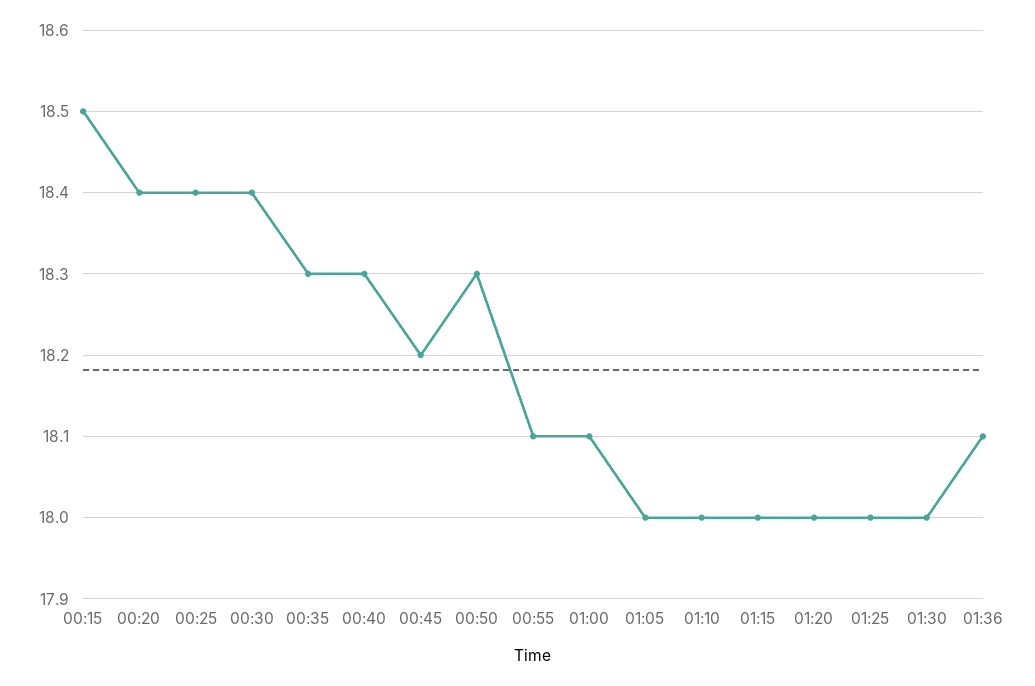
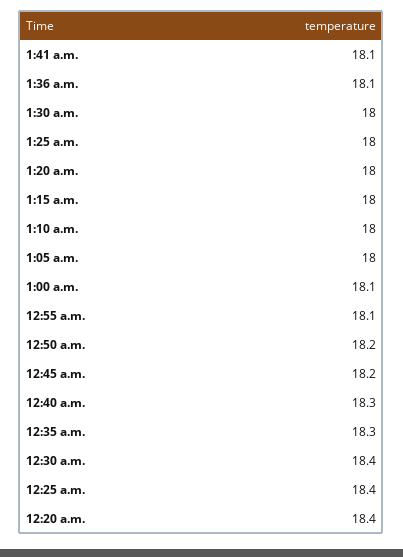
00:15: 18.5 -> none
00:50: 18.3 -> 18.2
1:41 a.m.: none -> 18.1

